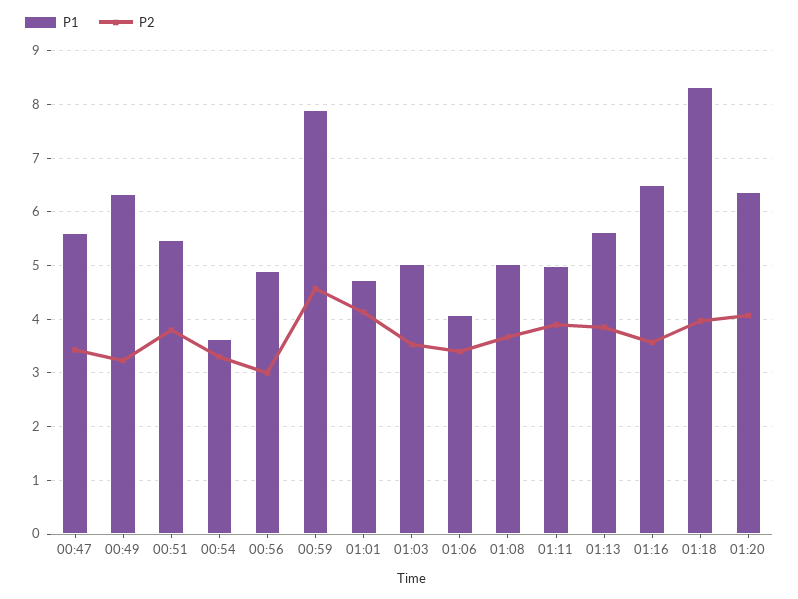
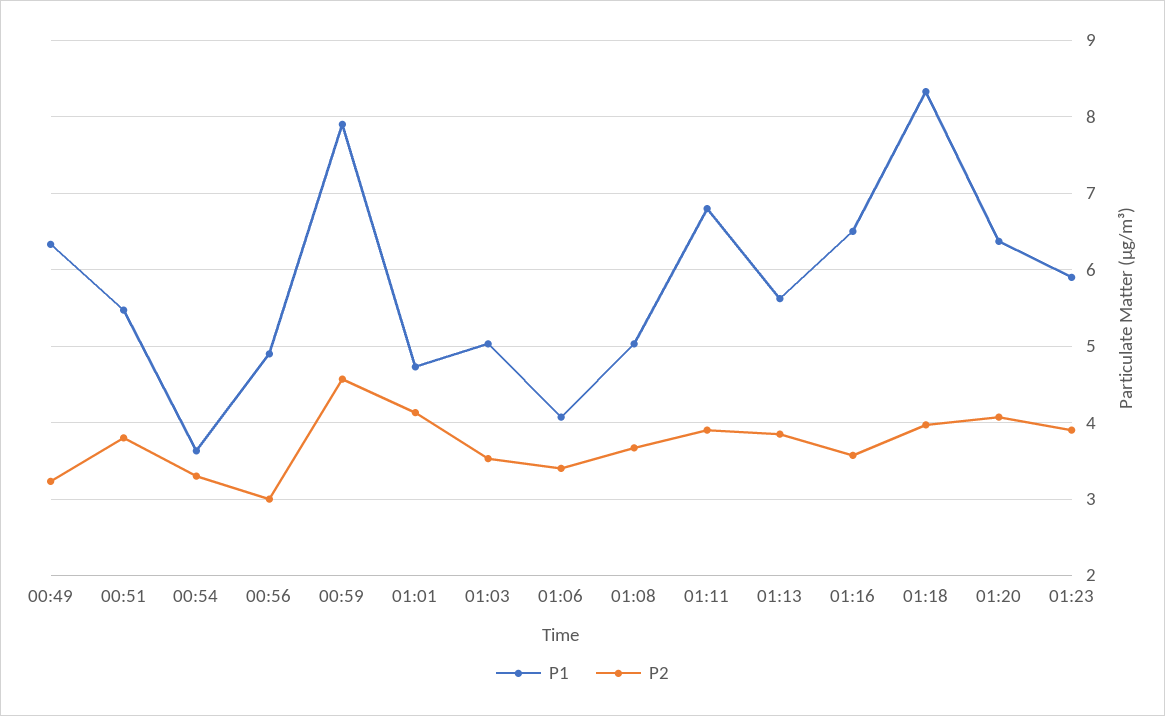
P1, 00:47: 5.6 -> none
P2, 00:47: 3.4 -> none
P1, 01:11: 5 -> 6.8
P1, 01:23: none -> 5.9
P2, 01:23: none -> 3.9

